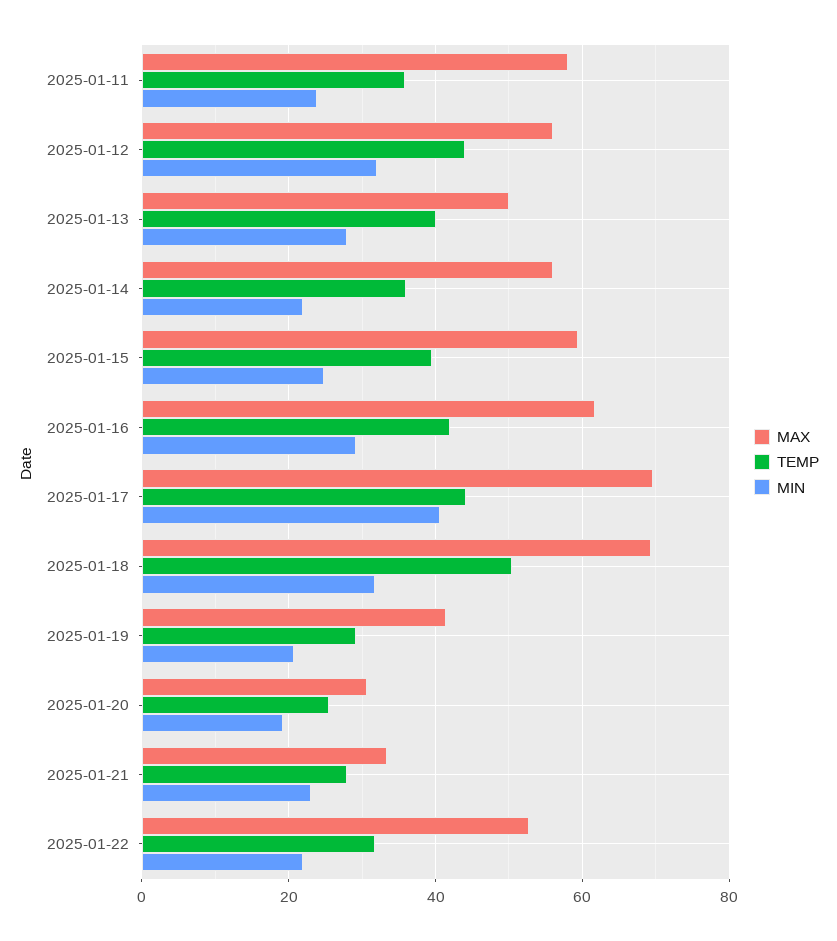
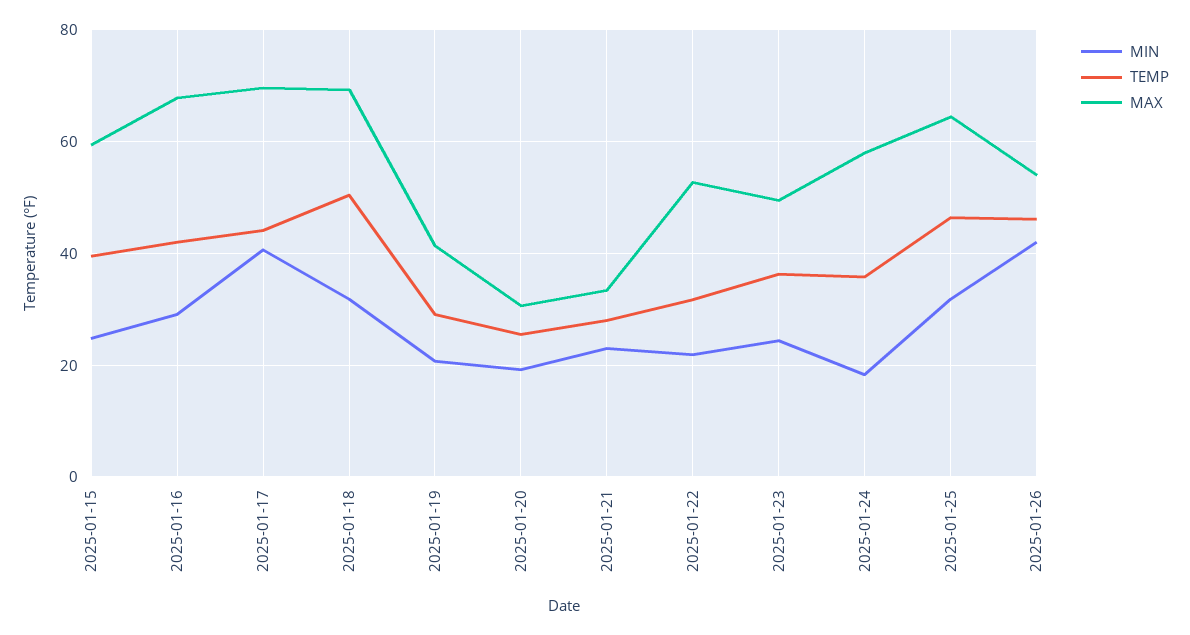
MAX, 2025-01-11: 58 -> none
TEMP, 2025-01-11: 36 -> none
MIN, 2025-01-11: 24 -> none
MAX, 2025-01-12: 56 -> none
TEMP, 2025-01-12: 44 -> none
MIN, 2025-01-12: 32 -> none
MAX, 2025-01-13: 50 -> none
TEMP, 2025-01-13: 40 -> none
MIN, 2025-01-13: 28 -> none
MAX, 2025-01-14: 56 -> none
TEMP, 2025-01-14: 36 -> none
MIN, 2025-01-14: 22 -> none
MAX, 2025-01-16: 62 -> 68
MIN, 2025-01-23: none -> 24
TEMP, 2025-01-23: none -> 36
MAX, 2025-01-23: none -> 50
MIN, 2025-01-24: none -> 18
TEMP, 2025-01-24: none -> 36
MAX, 2025-01-24: none -> 58
MIN, 2025-01-25: none -> 32
TEMP, 2025-01-25: none -> 46
MAX, 2025-01-25: none -> 64
MIN, 2025-01-26: none -> 42
TEMP, 2025-01-26: none -> 46
MAX, 2025-01-26: none -> 54

